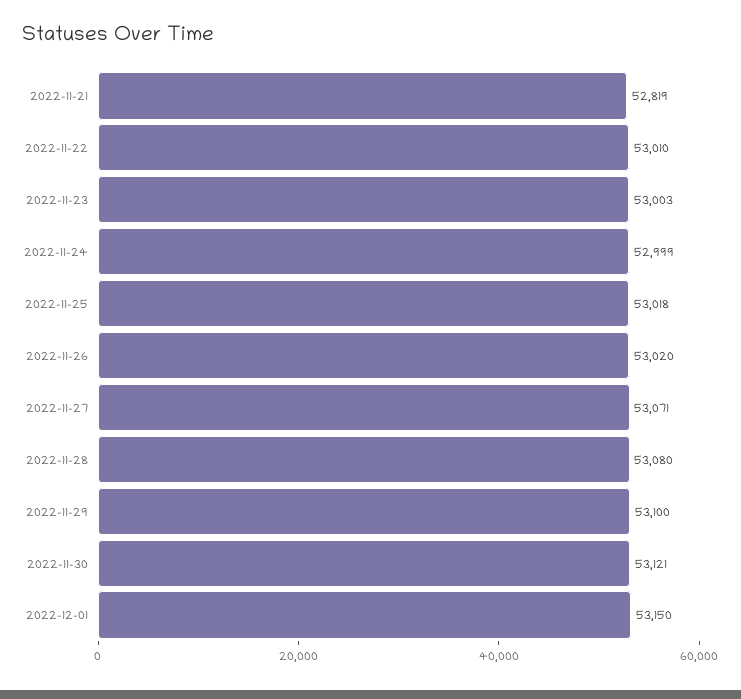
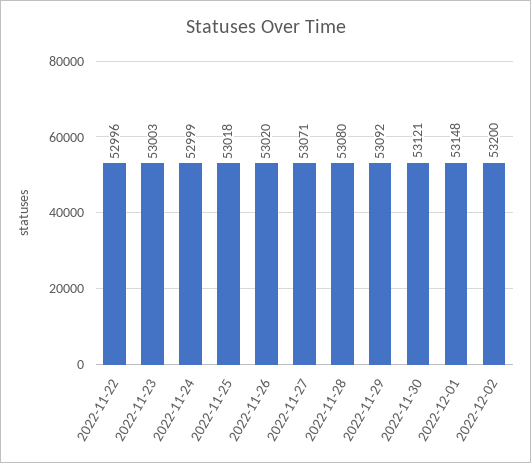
2022-11-21: 52819 -> none
2022-11-22: 53010 -> 52996
2022-11-29: 53100 -> 53092
2022-12-01: 53150 -> 53148
2022-12-02: none -> 53200

